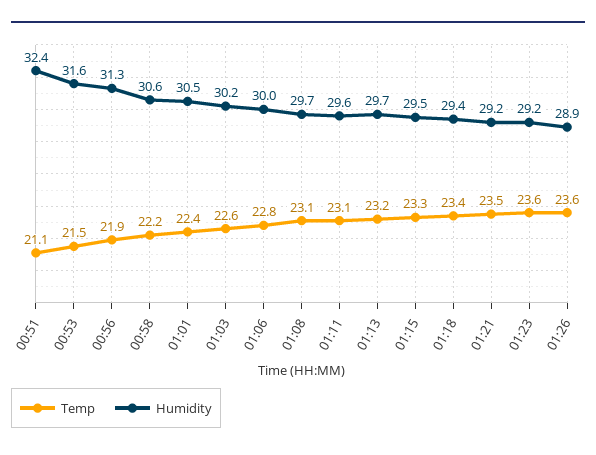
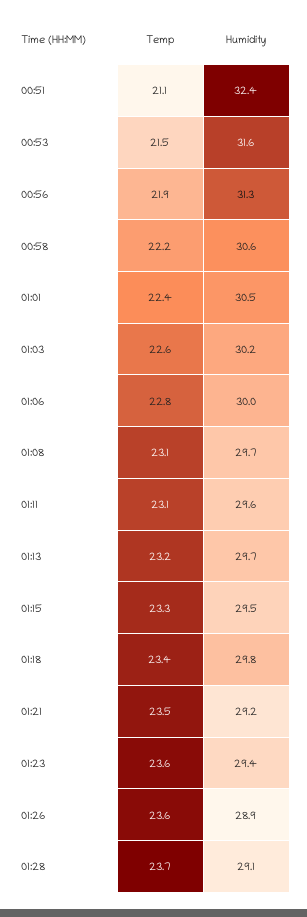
Humidity, 01:18: 29.4 -> 29.8
Humidity, 01:23: 29.2 -> 29.4
Temp, 01:28: none -> 23.7
Humidity, 01:28: none -> 29.1

